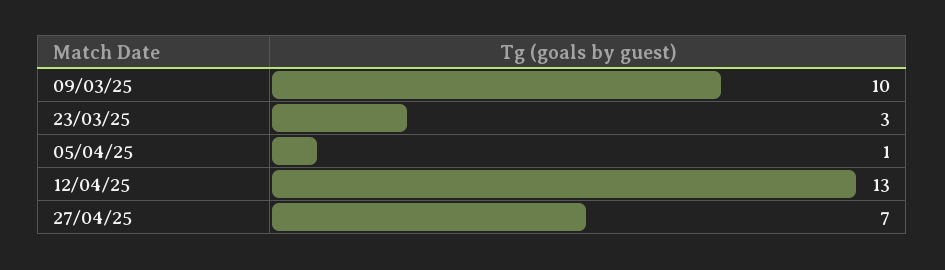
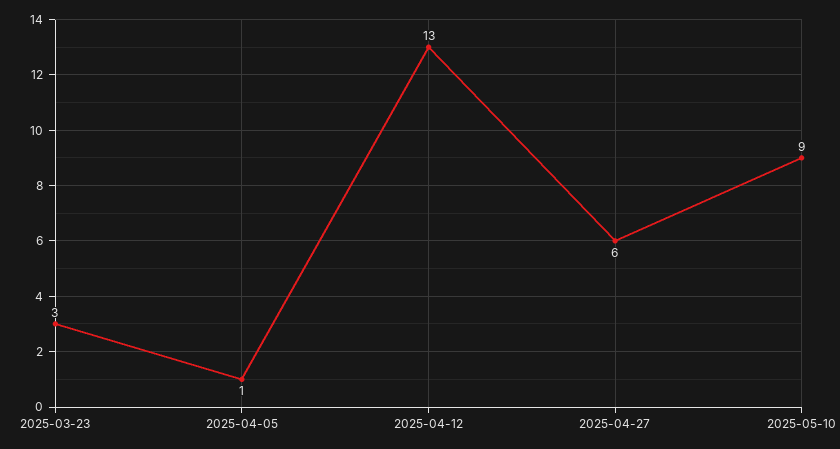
09/03/25: 10 -> none
27/04/25: 7 -> 6
2025-05-10: none -> 9

